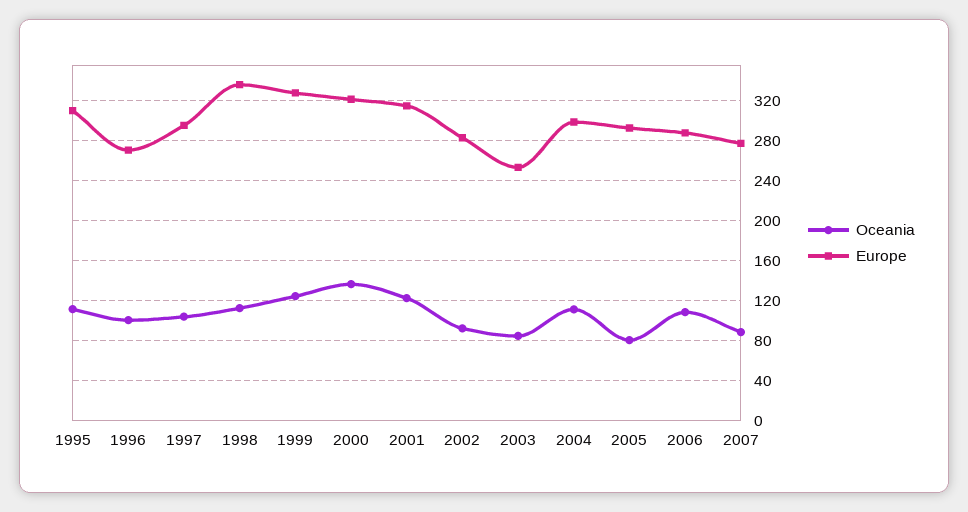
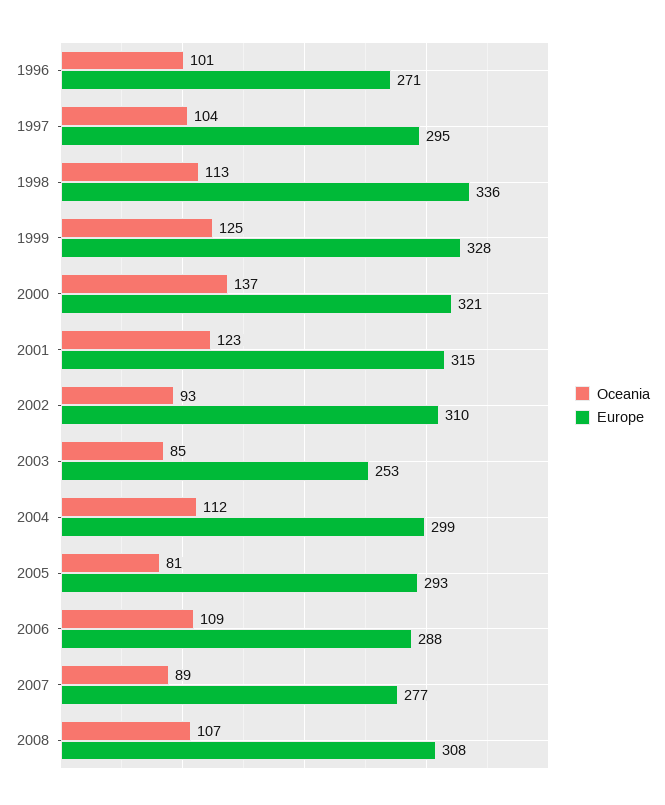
Oceania, 1995: 110 -> none
Europe, 1995: 310 -> none
Europe, 2002: 280 -> 310
Oceania, 2008: none -> 107
Europe, 2008: none -> 308

